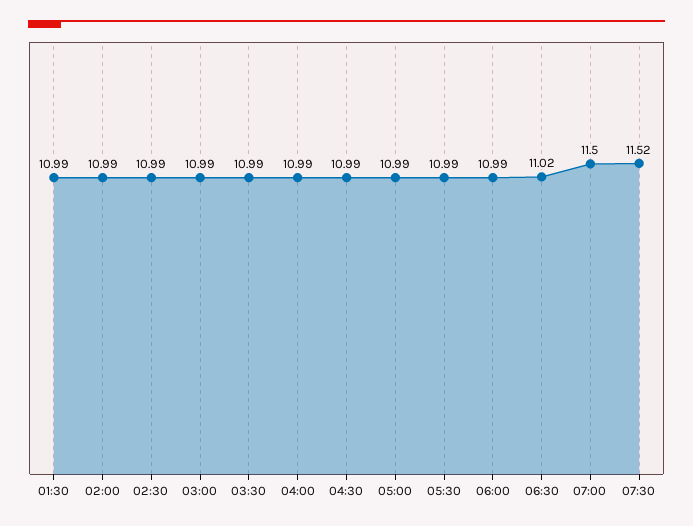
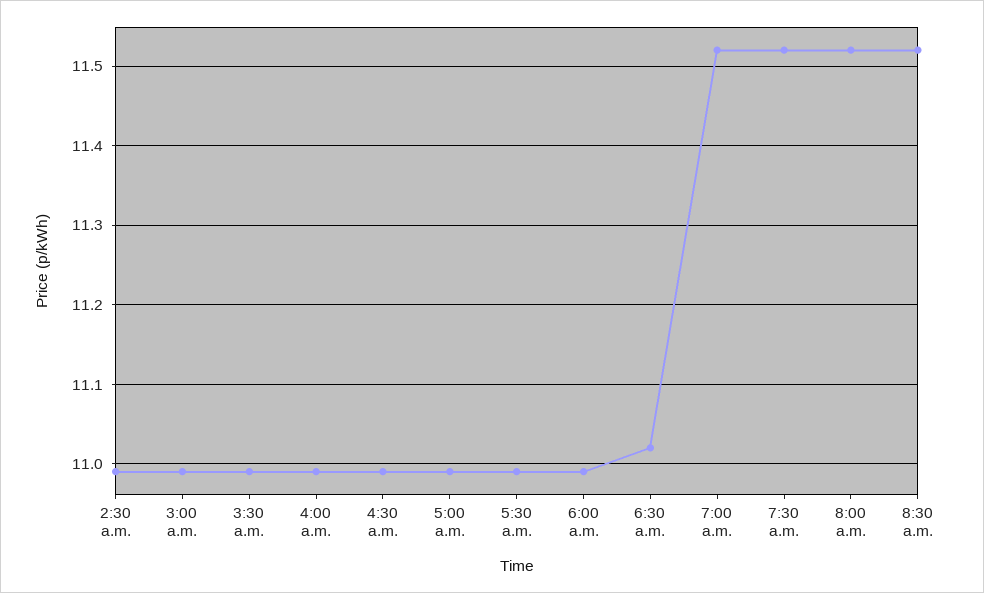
01:30: 10.99 -> none
02:00: 10.99 -> none
07:00: 11.5 -> 11.52
8:00 a.m.: none -> 11.52
8:30 a.m.: none -> 11.52

